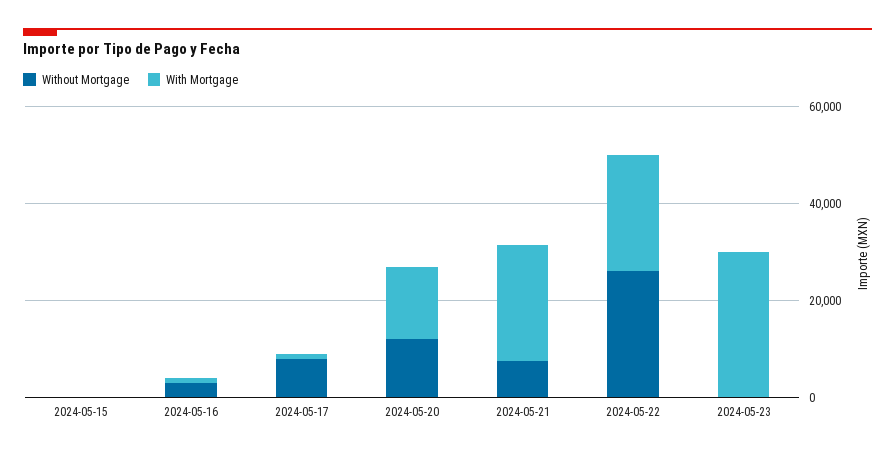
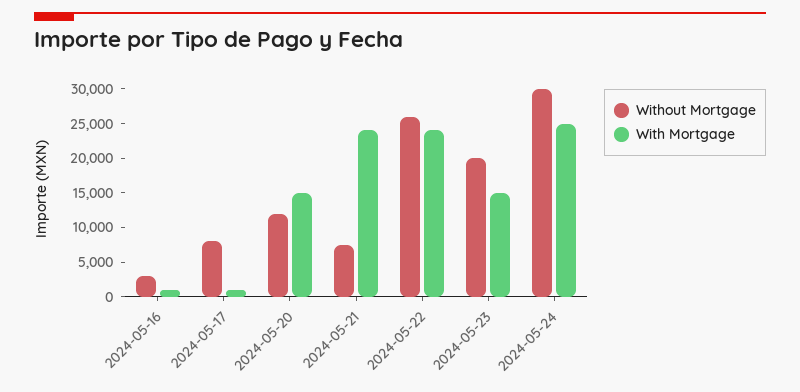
Without Mortgage, 2024-05-15: 0 -> none
With Mortgage, 2024-05-15: 0 -> none
Without Mortgage, 2024-05-23: 0 -> 20000
With Mortgage, 2024-05-23: 30000 -> 15000
Without Mortgage, 2024-05-24: none -> 30000
With Mortgage, 2024-05-24: none -> 25000

